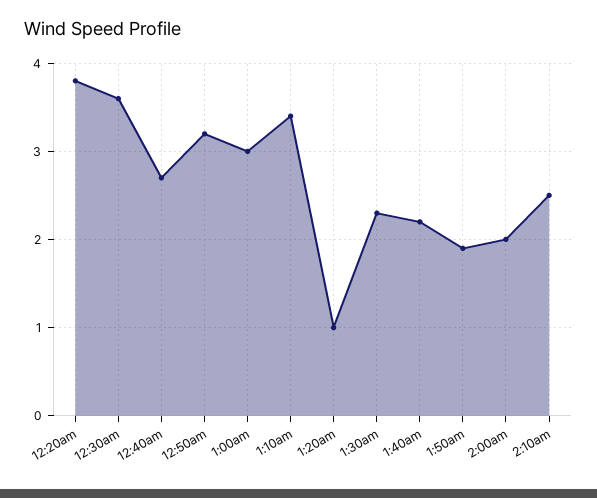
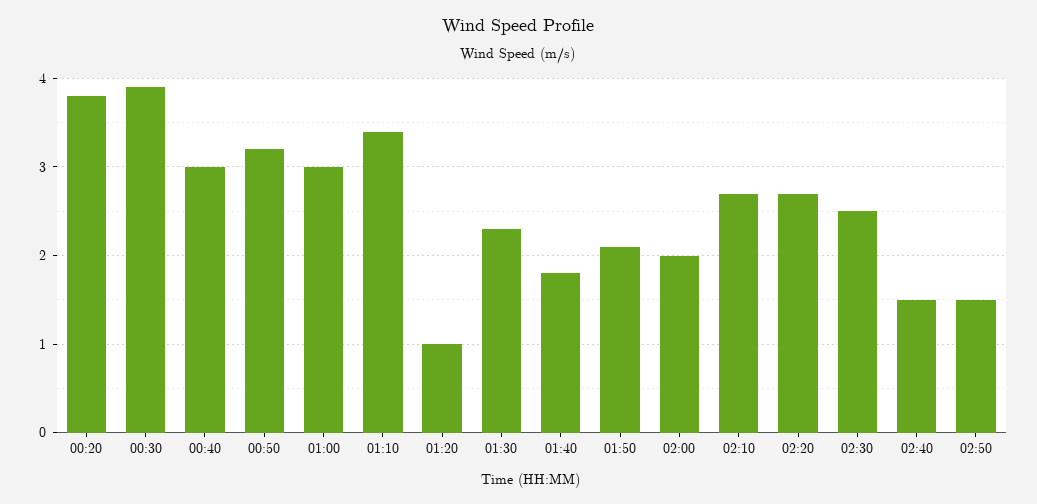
12:30am: 3.6 -> 3.9
12:40am: 2.7 -> 3
1:40am: 2.2 -> 1.8
1:50am: 1.9 -> 2.1
2:10am: 2.5 -> 2.7
02:20: none -> 2.7
02:30: none -> 2.5
02:40: none -> 1.5
02:50: none -> 1.5

